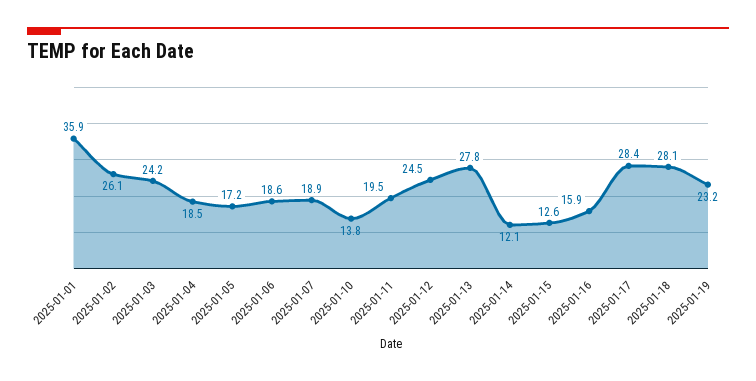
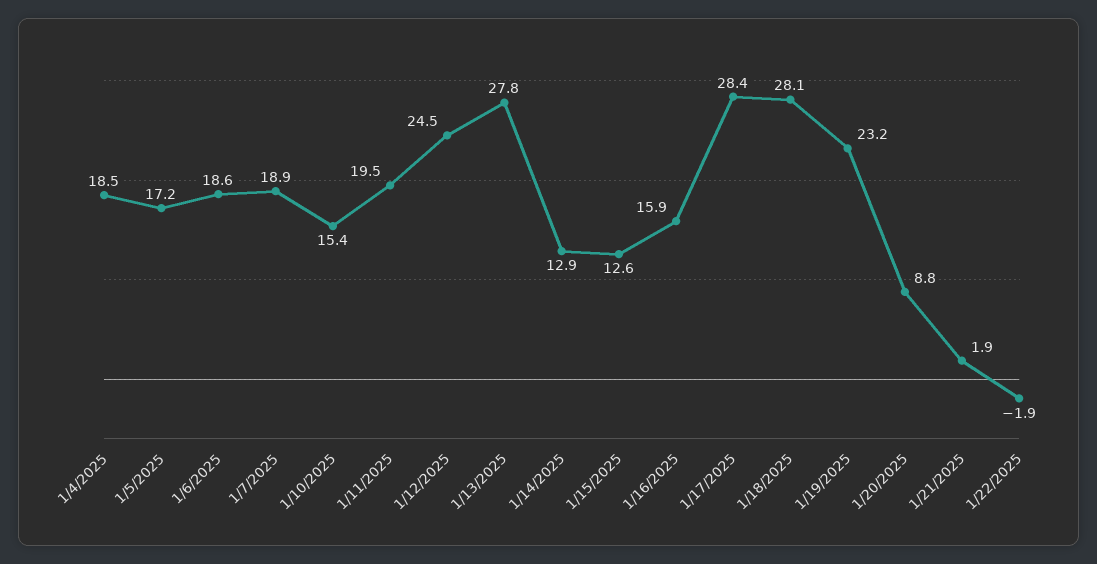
2025-01-01: 35.9 -> none
2025-01-02: 26.1 -> none
2025-01-03: 24.2 -> none
2025-01-10: 13.8 -> 15.4
2025-01-14: 12.1 -> 12.9
1/20/2025: none -> 8.8
1/21/2025: none -> 1.9
1/22/2025: none -> -1.9

